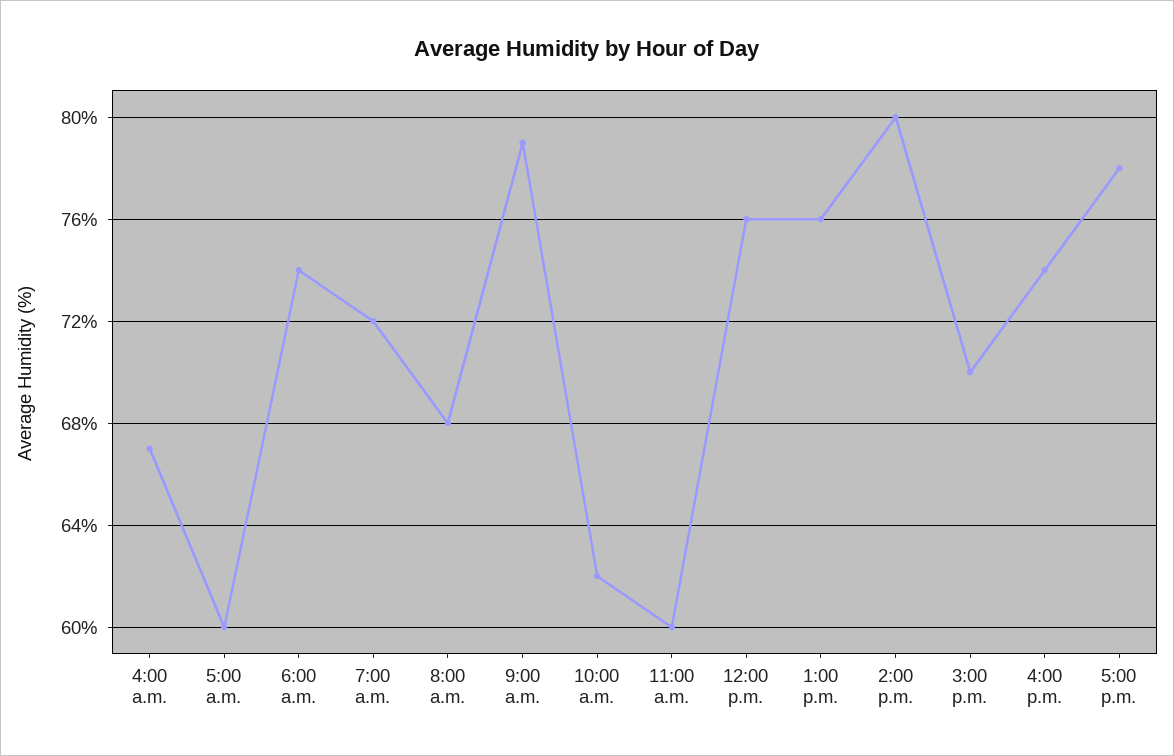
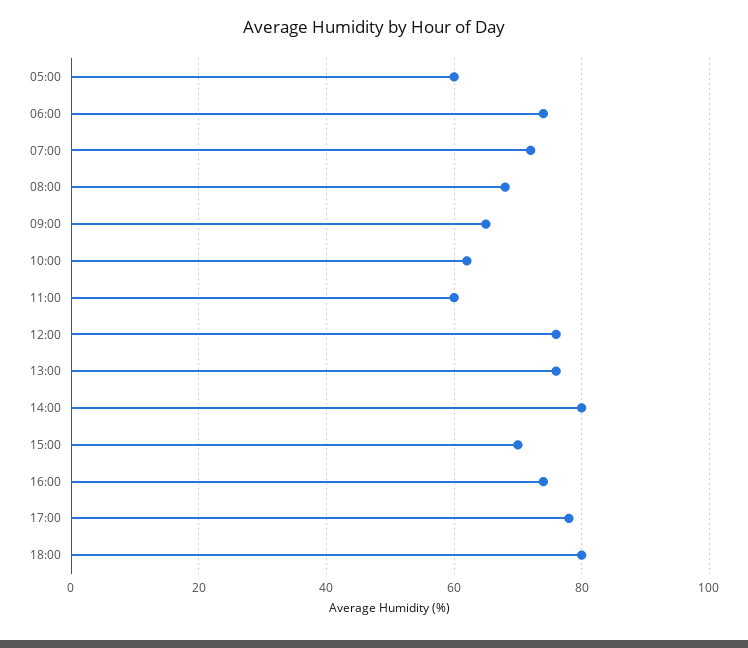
4:00 a.m.: 67 -> none
9:00 a.m.: 79 -> 65
18:00: none -> 80

